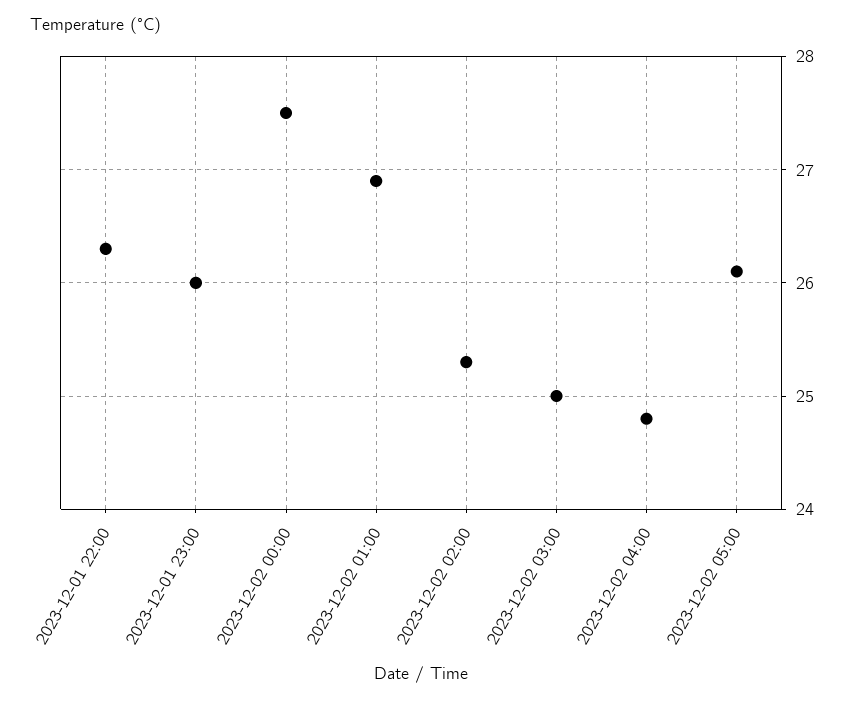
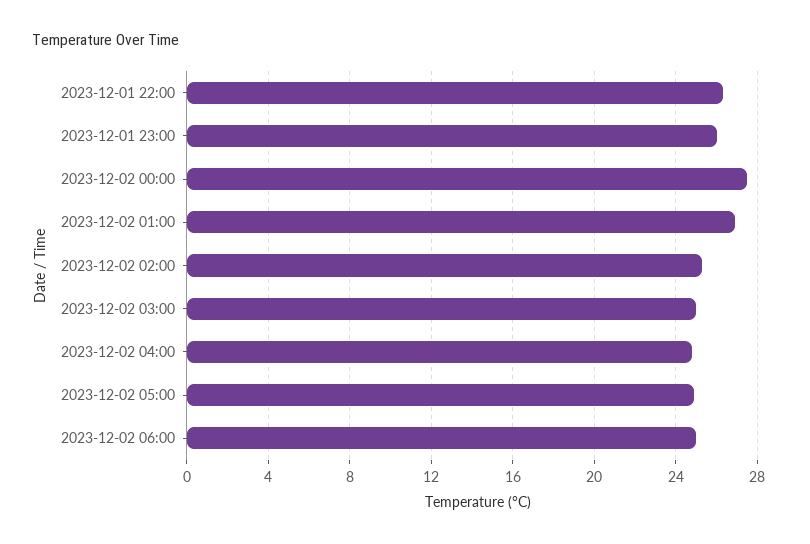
2023-12-02 05:00: 26.1 -> 25
2023-12-02 06:00: none -> 25

